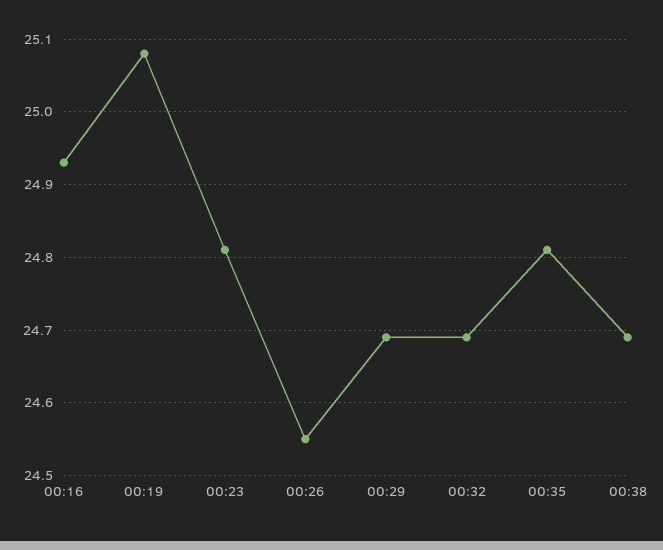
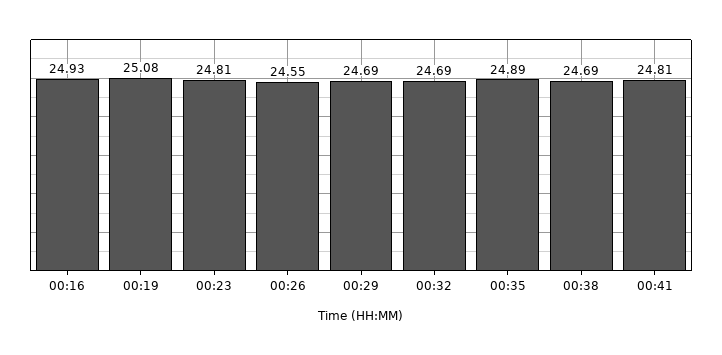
00:35: 24.81 -> 24.89
00:41: none -> 24.81

